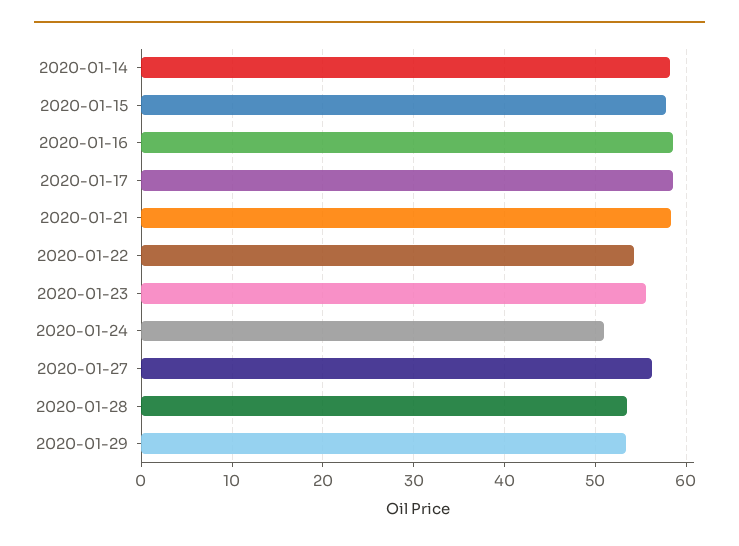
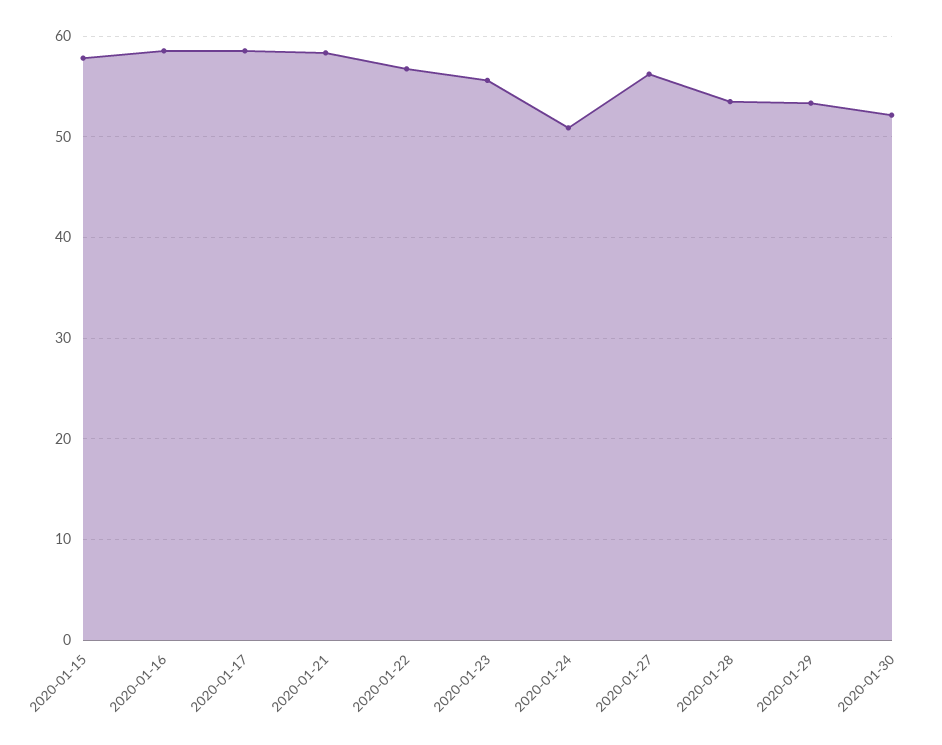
2020-01-14: 58 -> none
2020-01-22: 54 -> 57
2020-01-30: none -> 52

